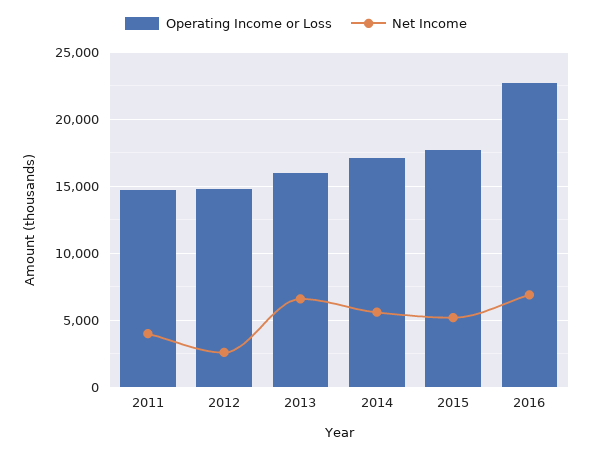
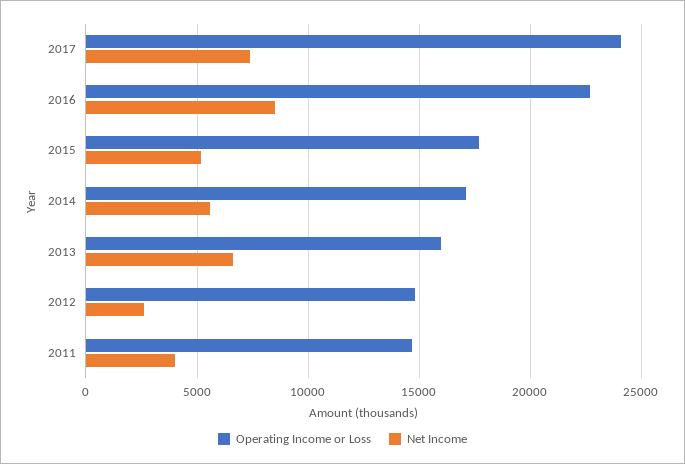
Net Income, 2016: 7000 -> 8500
Operating Income or Loss, 2017: none -> 24000
Net Income, 2017: none -> 7500

